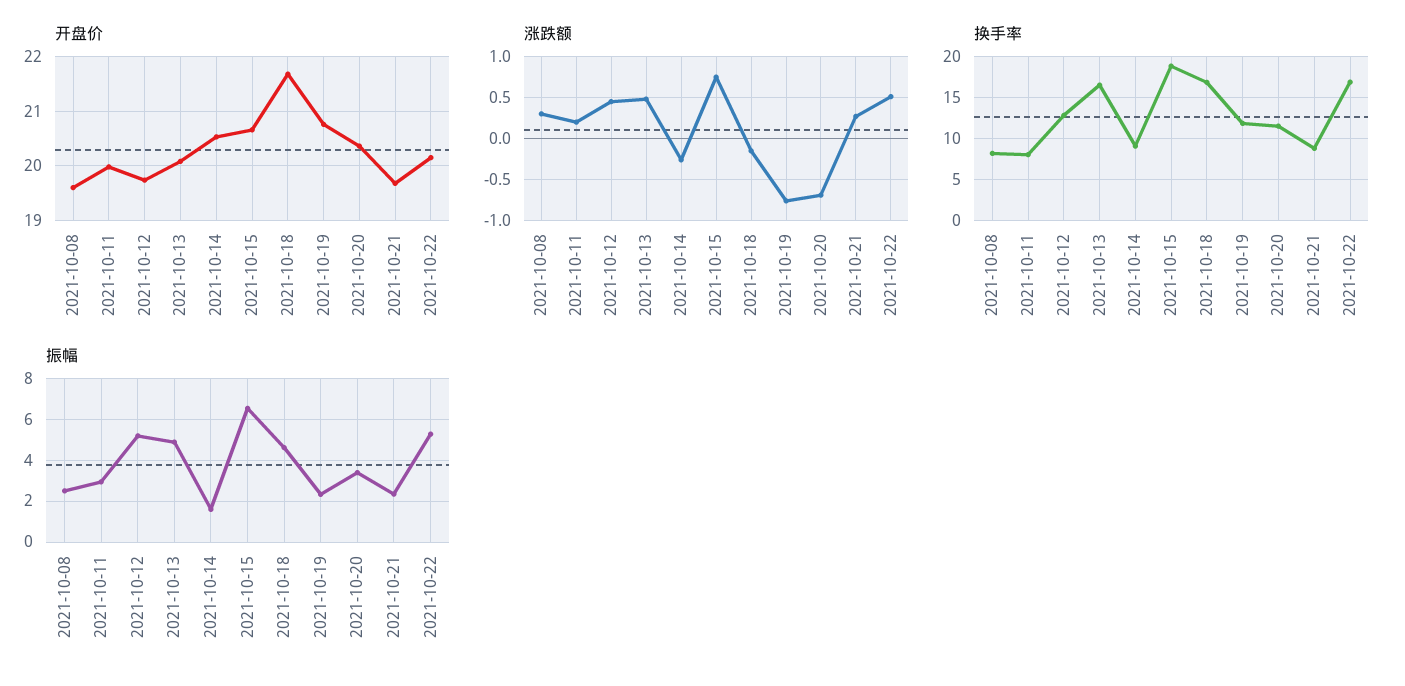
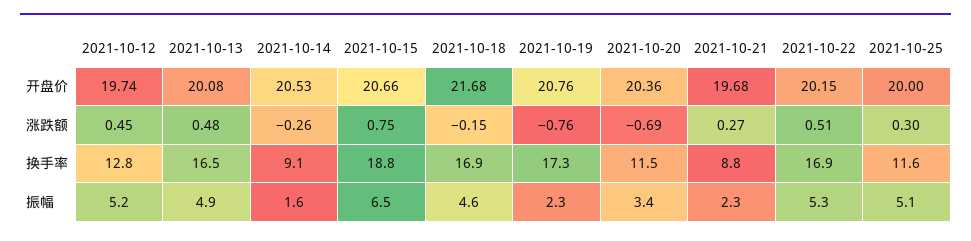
开盘价, 2021-10-08: 19.6 -> none
开盘价, 2021-10-11: 20 -> none
涨跌额, 2021-10-08: 0.3 -> none
涨跌额, 2021-10-11: 0.2 -> none
换手率, 2021-10-08: 8 -> none
换手率, 2021-10-11: 8 -> none
换手率, 2021-10-19: 12 -> 17.3
振幅, 2021-10-08: 2.5 -> none
振幅, 2021-10-11: 3 -> none
开盘价, 2021-10-25: none -> 20
涨跌额, 2021-10-25: none -> 0.3
换手率, 2021-10-25: none -> 11.6
振幅, 2021-10-25: none -> 5.1

